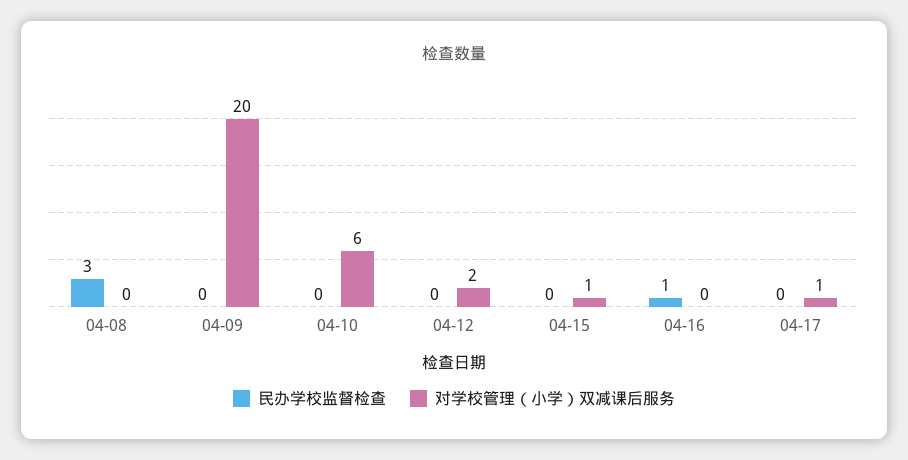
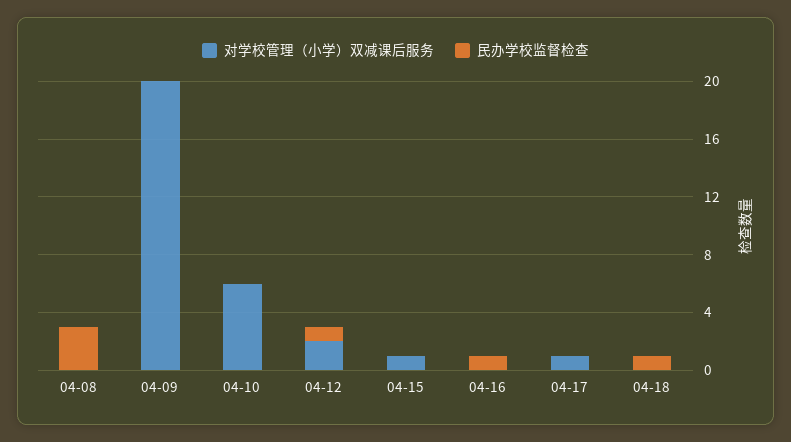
民办学校监督检查, 04-12: 0 -> 1
对学校管理（小学）双减课后服务, 04-18: none -> 0
民办学校监督检查, 04-18: none -> 1

